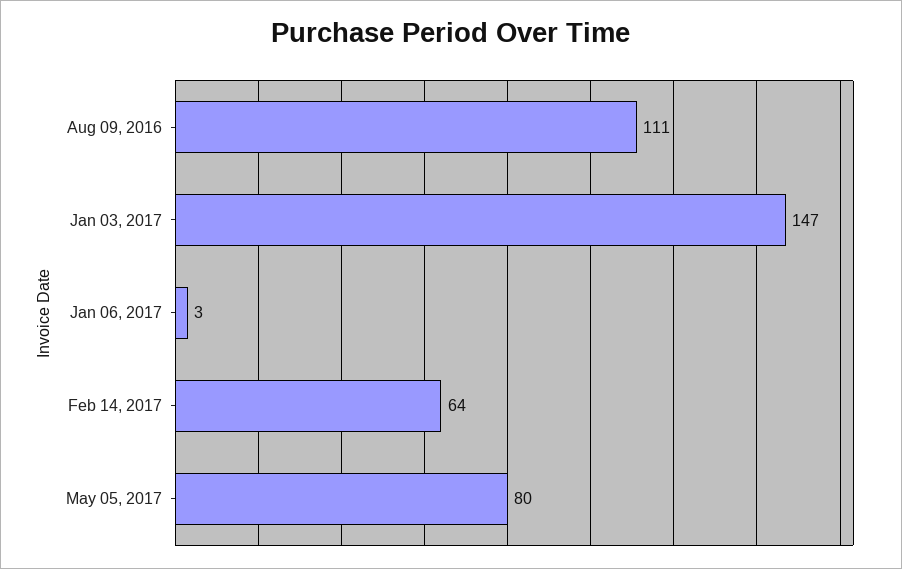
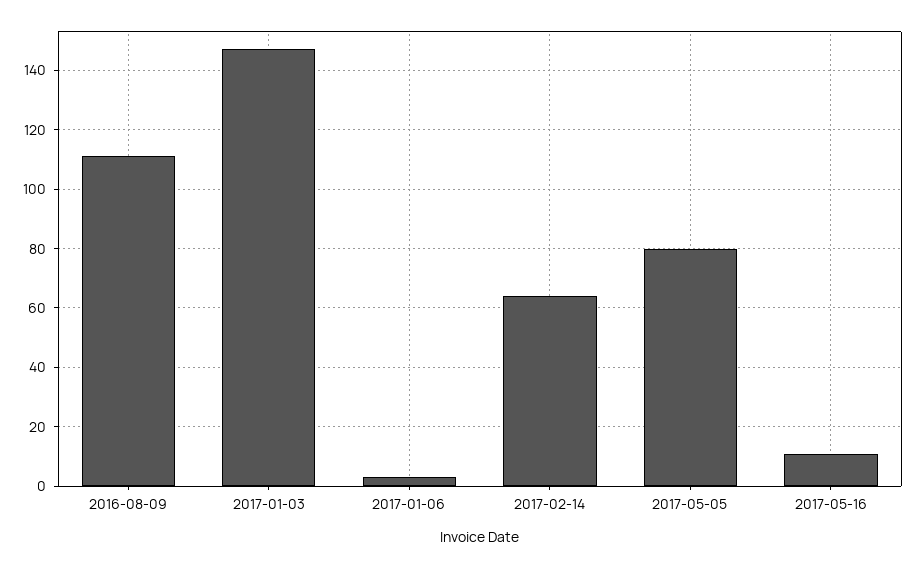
2017-05-16: none -> 10

